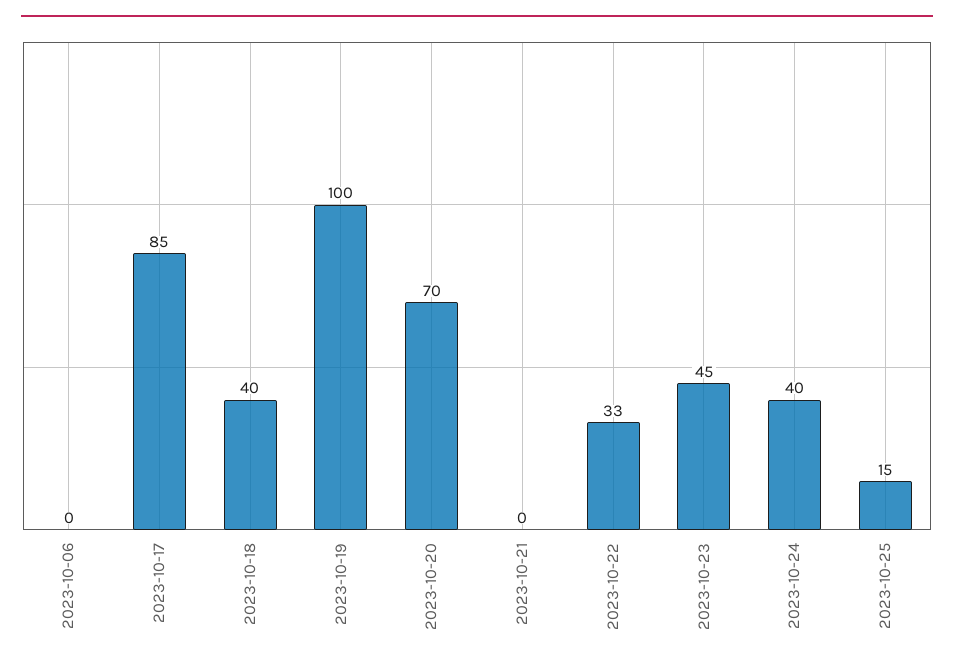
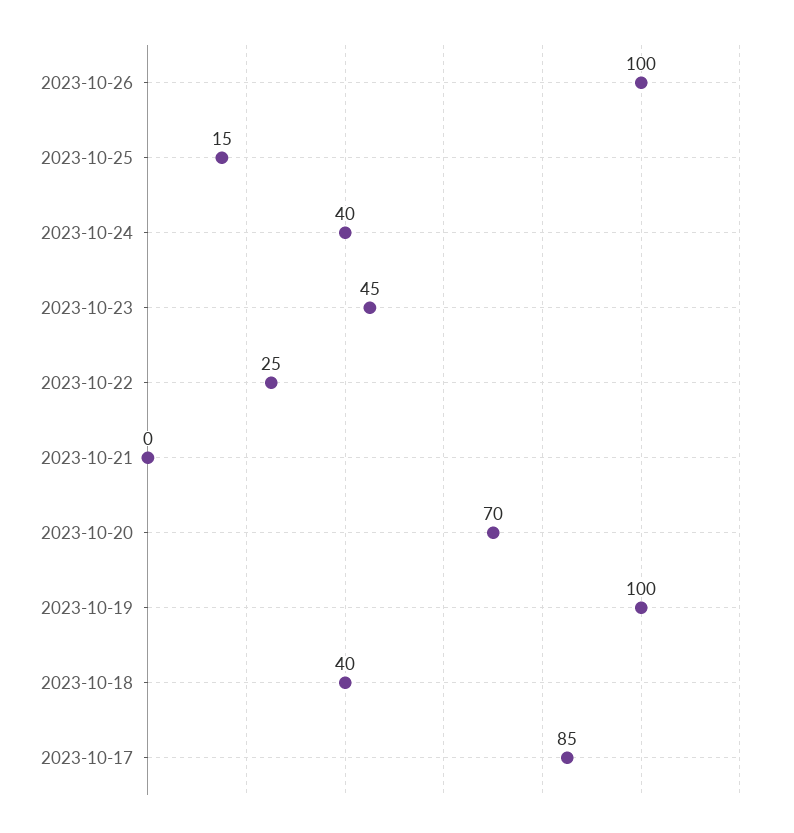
2023-10-06: 0 -> none
2023-10-22: 33 -> 25
2023-10-26: none -> 100

